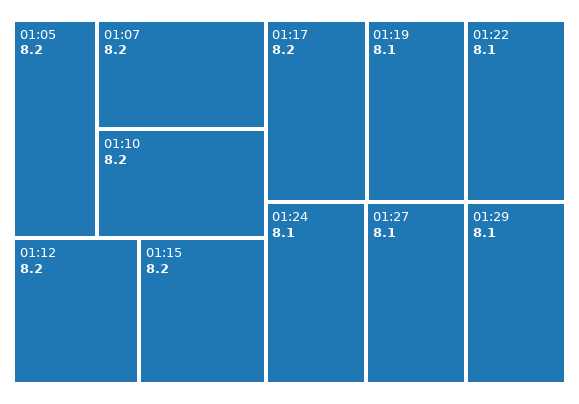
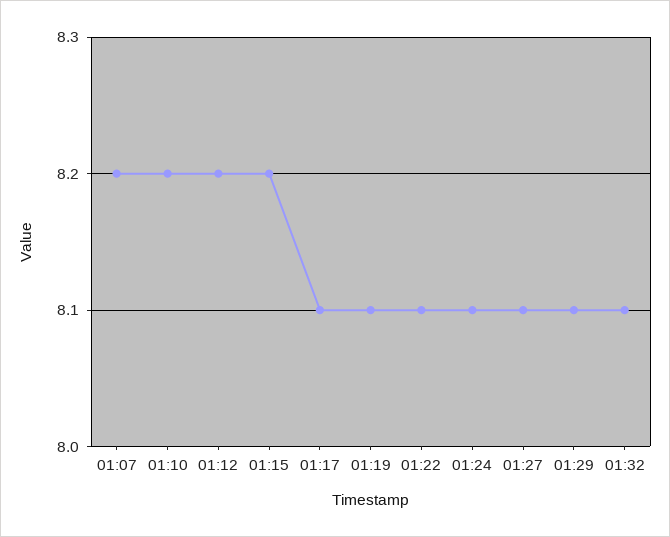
01:05: 8.2 -> none
01:17: 8.2 -> 8.1
01:32: none -> 8.1

